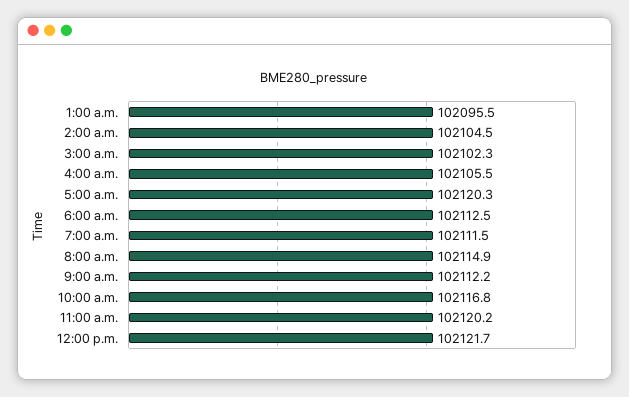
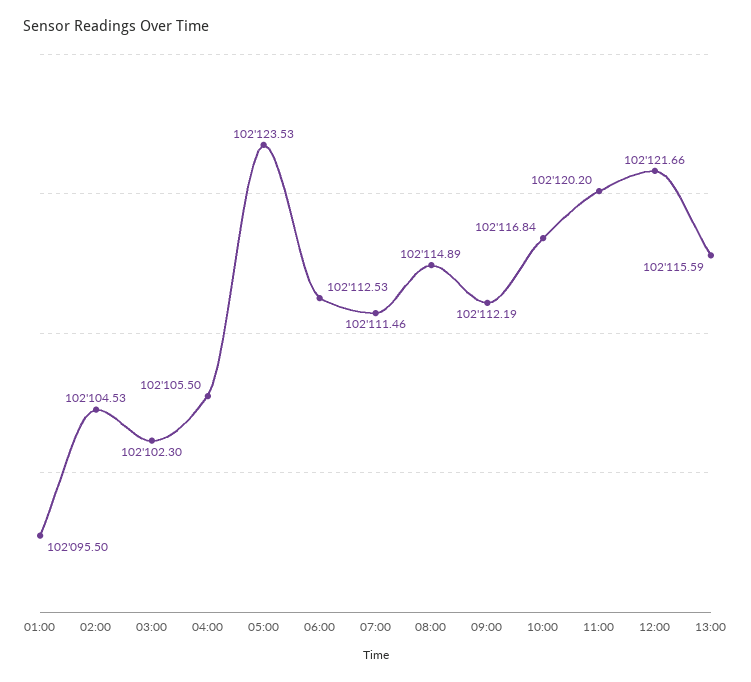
5:00 a.m.: 102120.3 -> 102123.53
13:00: none -> 102115.59

